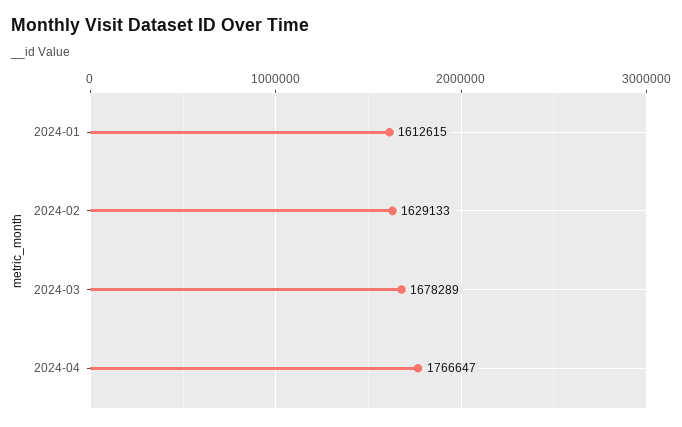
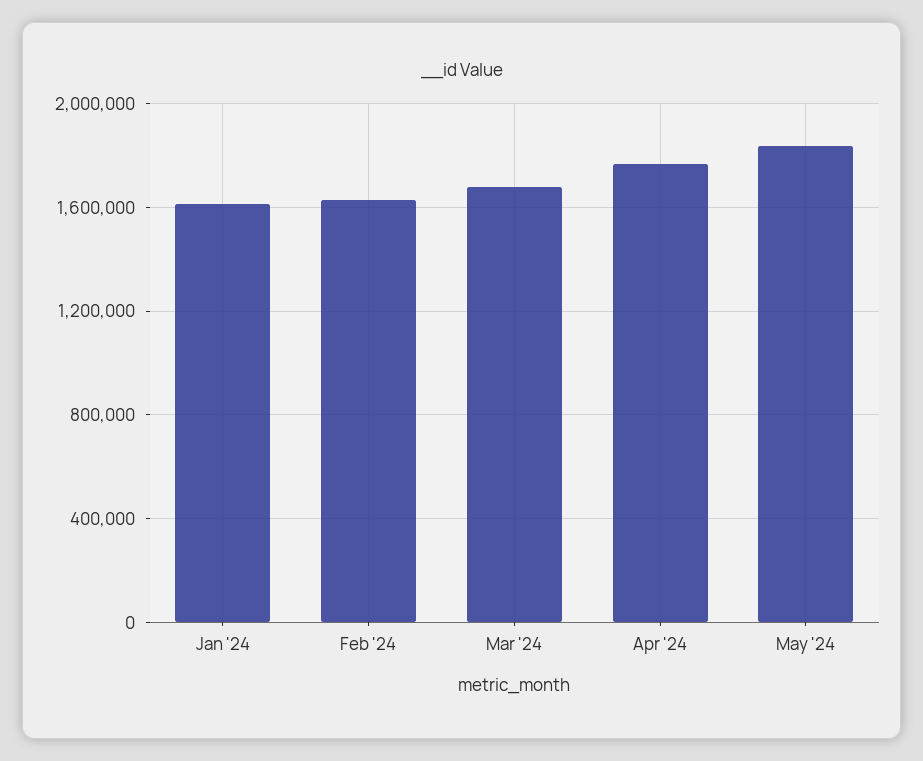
May '24: none -> 1850000

